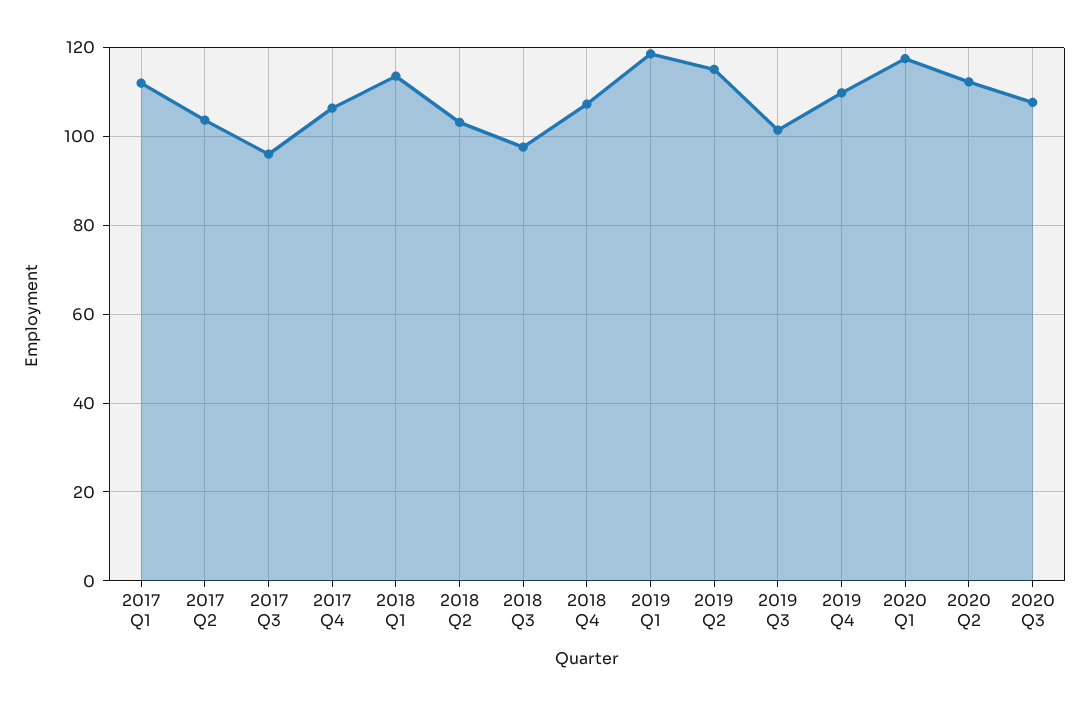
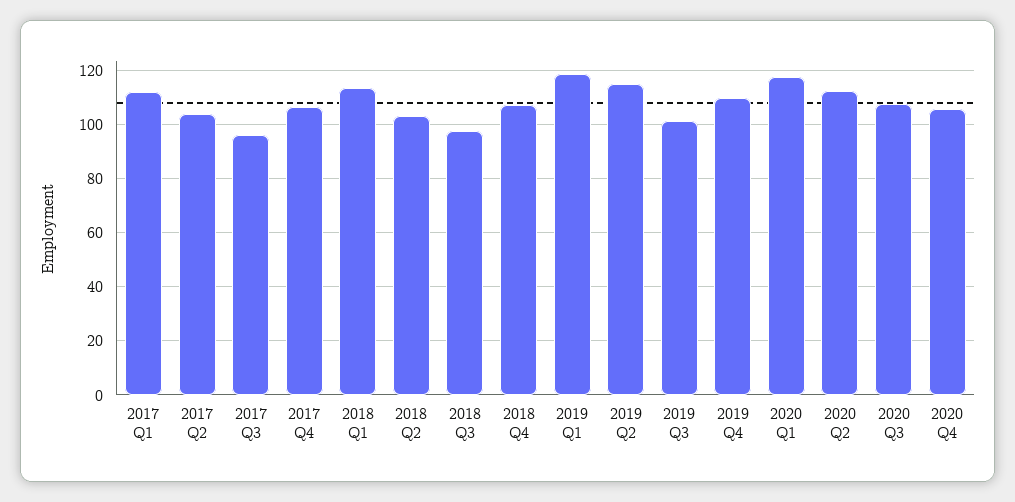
2020 Q4: none -> 105

